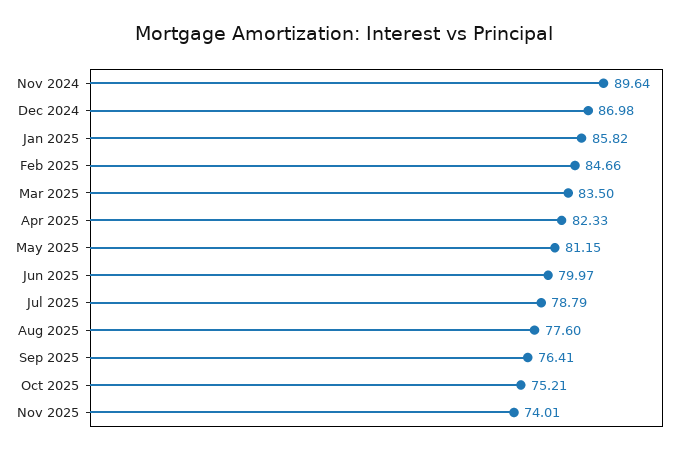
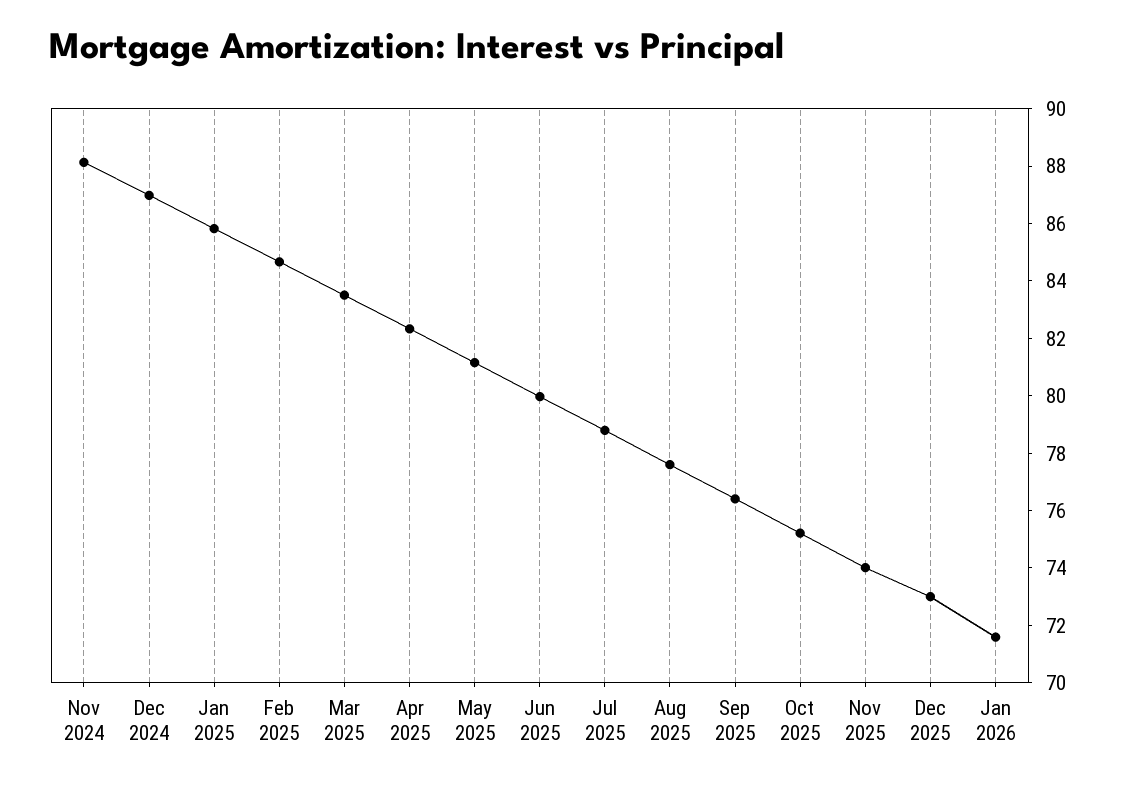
Nov 2024: 89.64 -> 88
Dec 2025: none -> 73
Jan 2026: none -> 71.5

